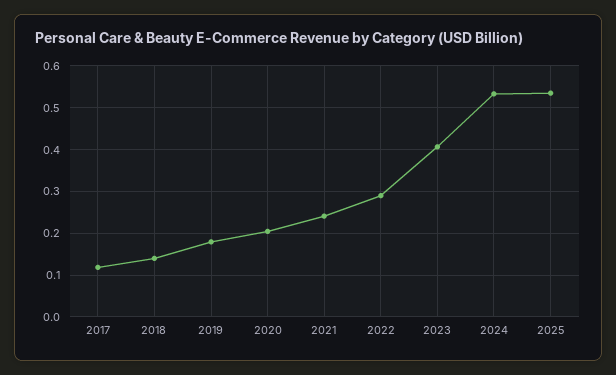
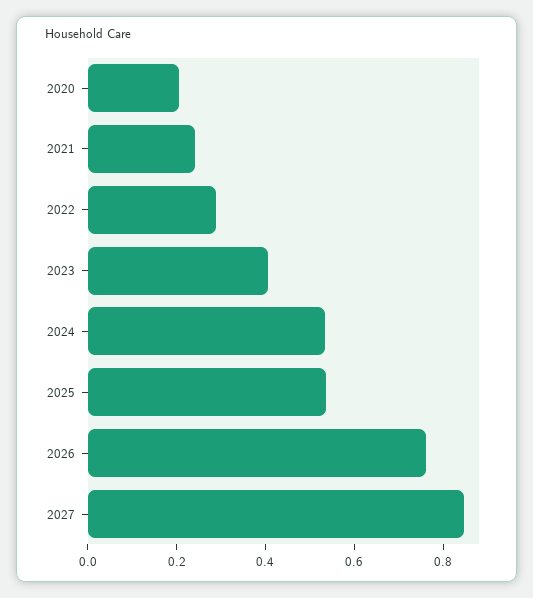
2017: 0.12 -> none
2018: 0.14 -> none
2019: 0.18 -> none
2026: none -> 0.75
2027: none -> 0.85

